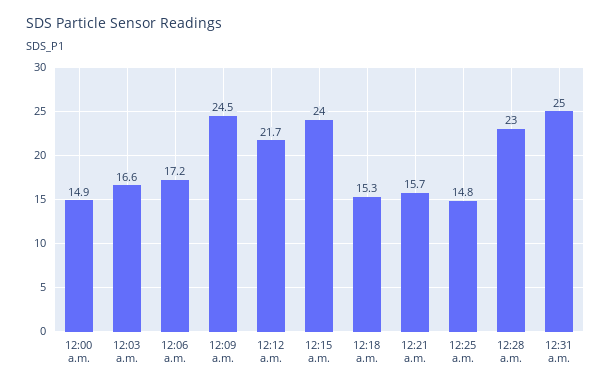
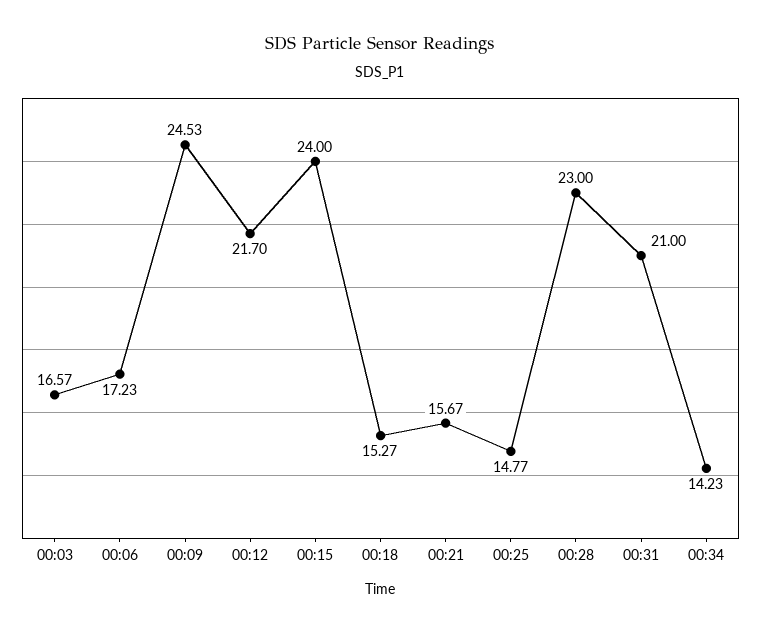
12:00 a.m.: 14.9 -> none
12:31 a.m.: 25 -> 21
00:34: none -> 14.23

